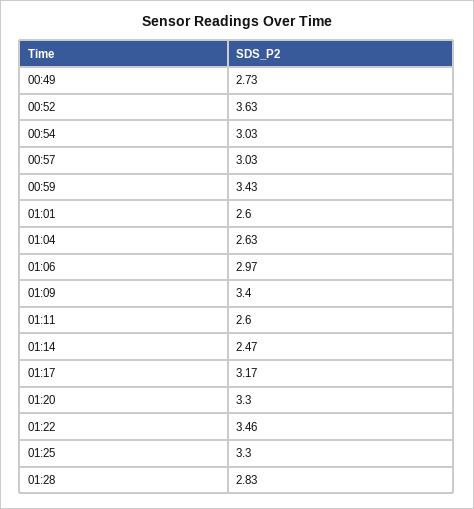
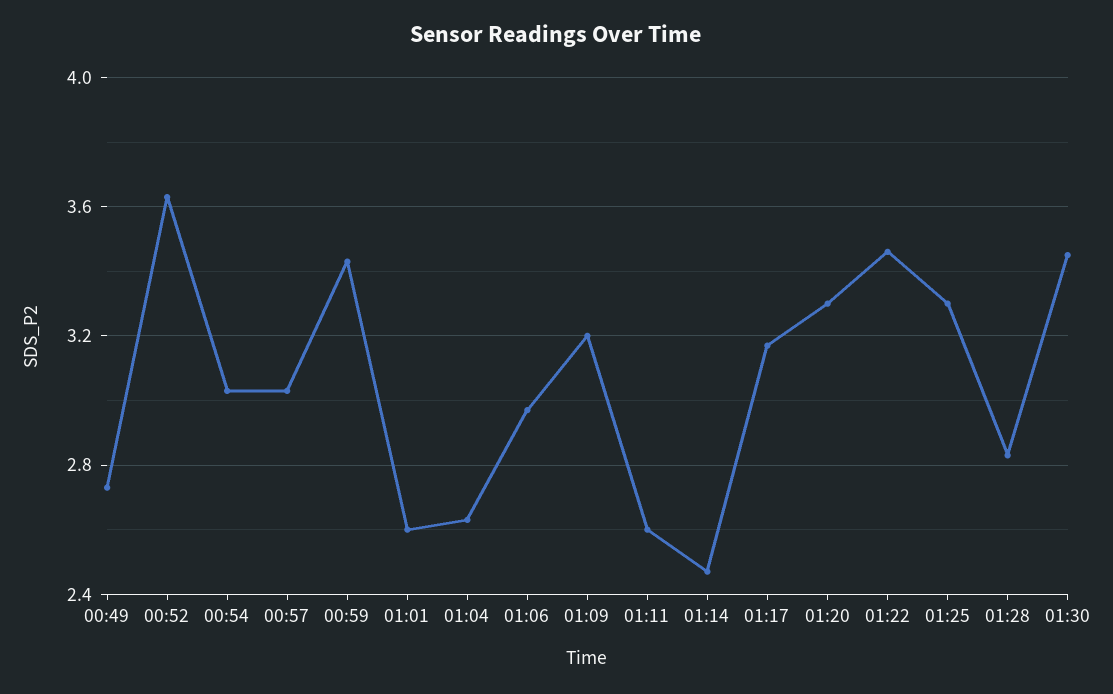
01:09: 3.4 -> 3.2
01:30: none -> 3.45

